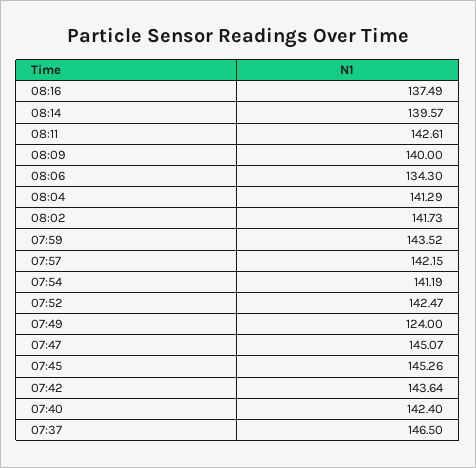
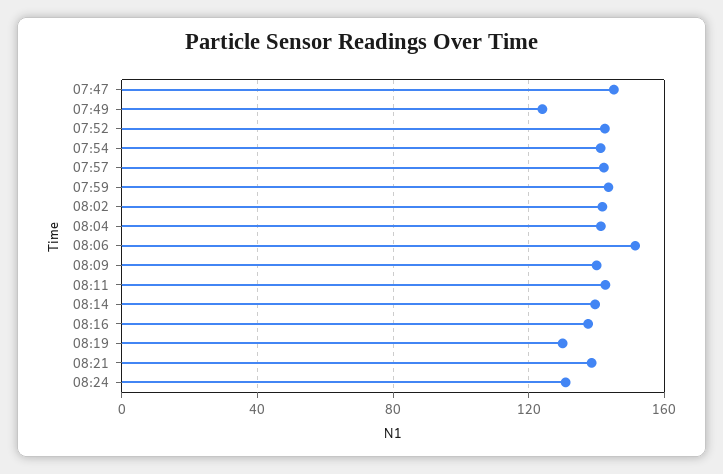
08:06: 134.3 -> 150
07:45: 145.26 -> none
07:42: 143.64 -> none
07:40: 142.4 -> none
07:37: 146.5 -> none
08:19: none -> 130
08:21: none -> 140
08:24: none -> 130

